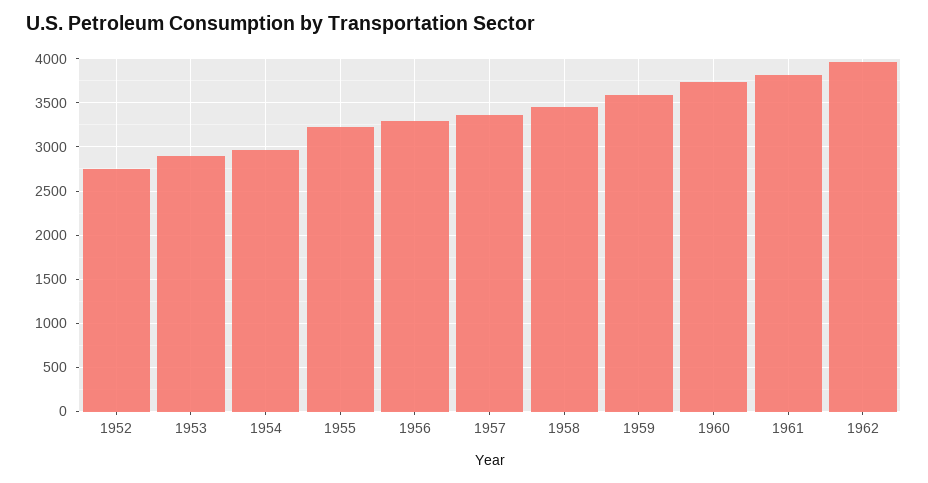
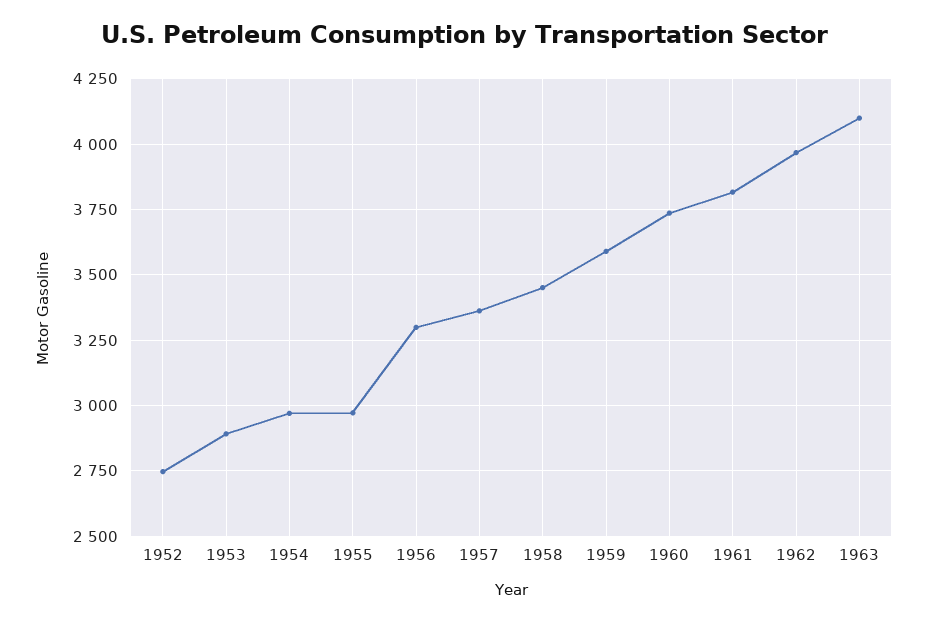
1955: 3200 -> 2975
1963: none -> 4100

